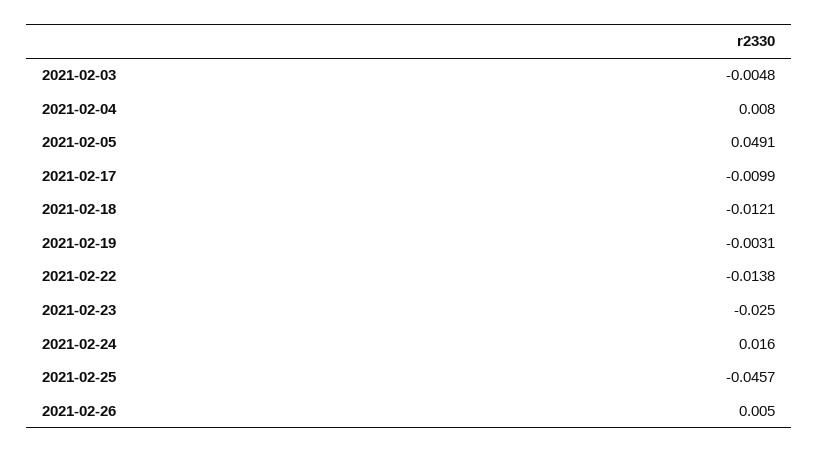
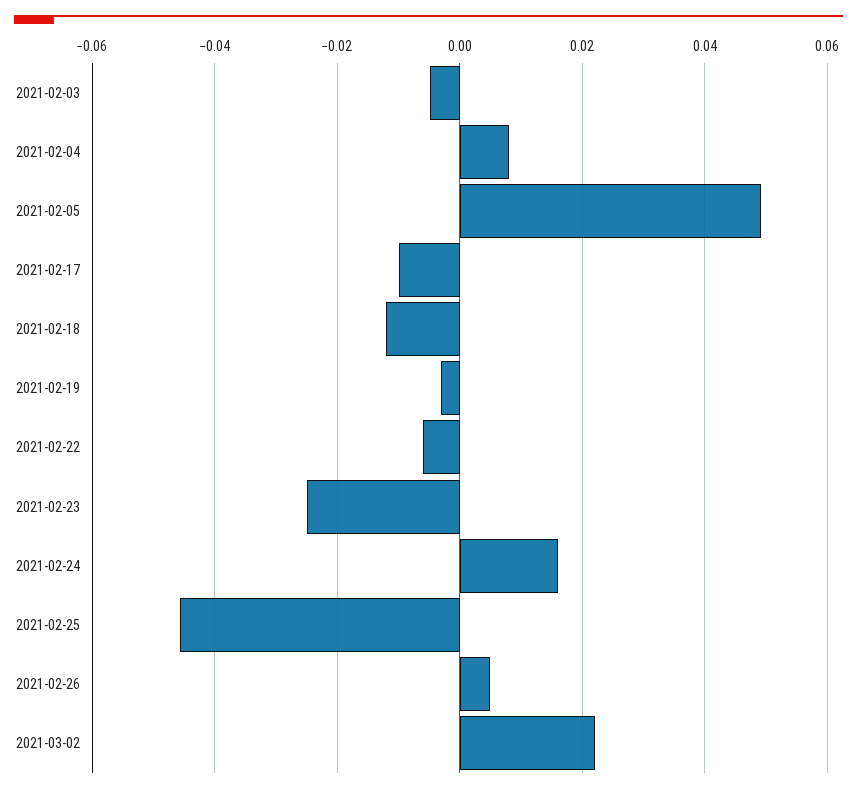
2021-02-22: -0.0138 -> -0.006
2021-03-02: none -> 0.022

